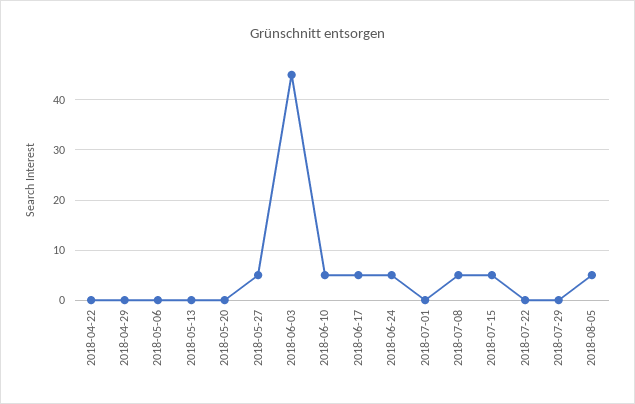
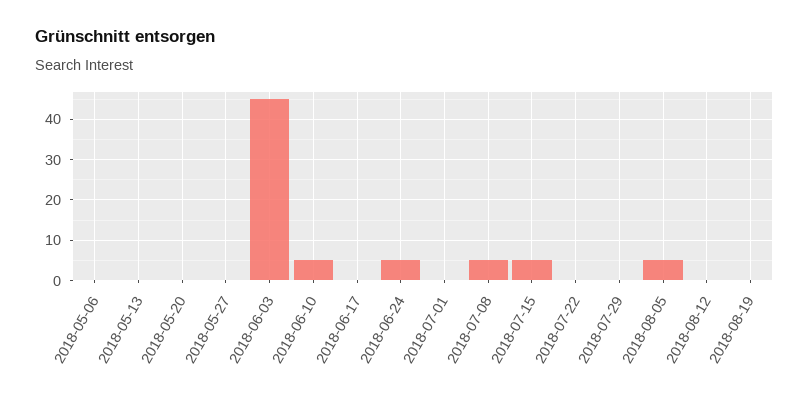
2018-04-22: 0 -> none
2018-04-29: 0 -> none
2018-05-27: 5 -> 0
2018-06-17: 5 -> 0
2018-08-12: none -> 0
2018-08-19: none -> 0

